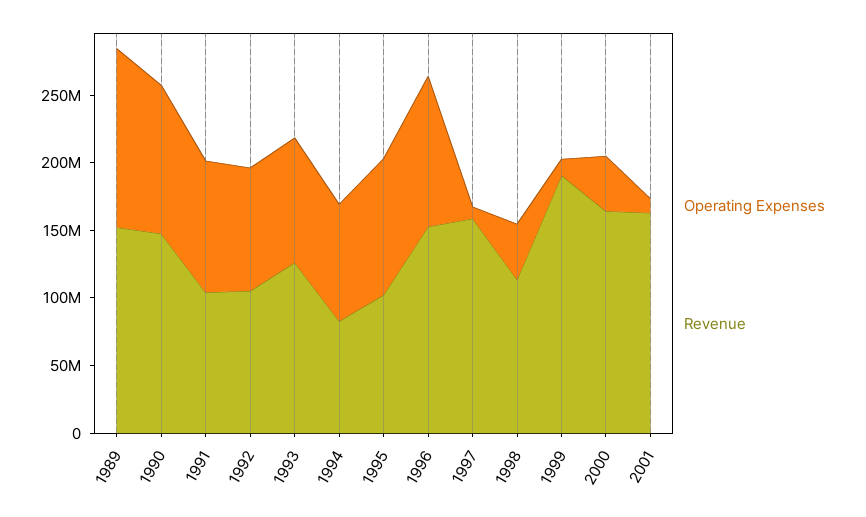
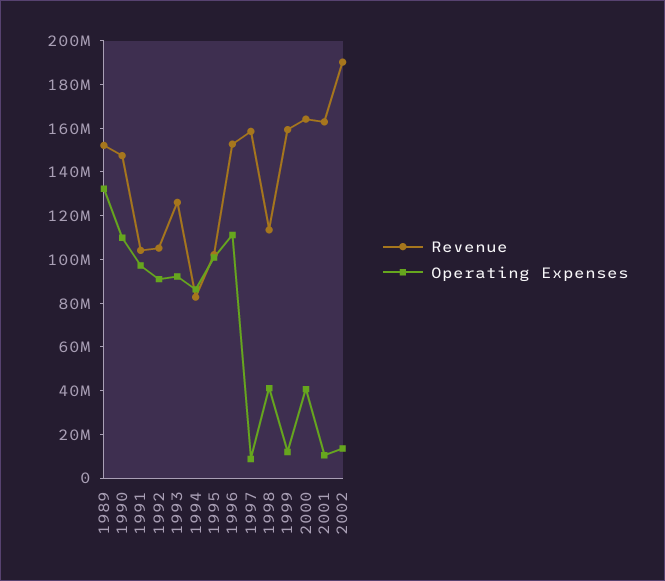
Revenue, 1999: 190000000 -> 160000000
Revenue, 2002: none -> 190000000
Operating Expenses, 2002: none -> 15000000

